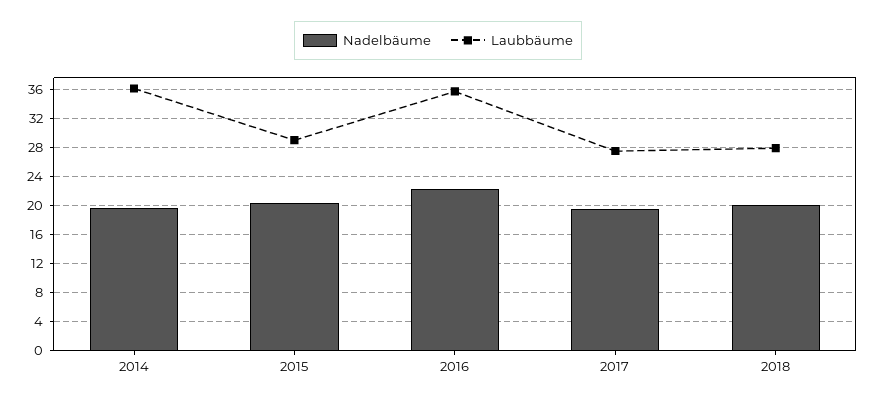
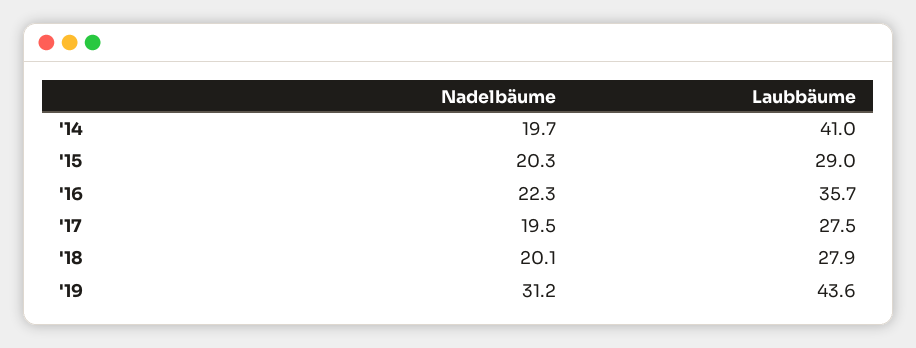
Laubbäume, 2014: 36 -> 41
Nadelbäume, '19: none -> 31.2
Laubbäume, '19: none -> 43.6

